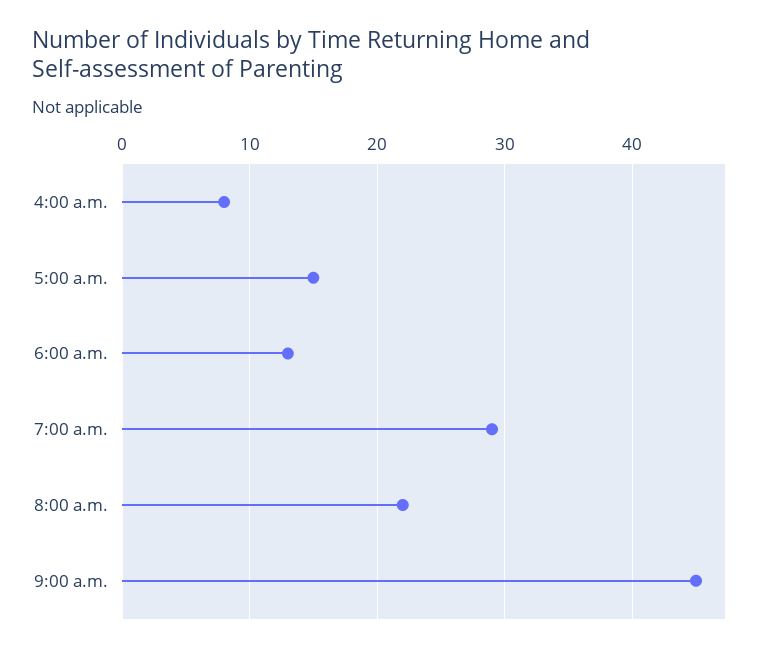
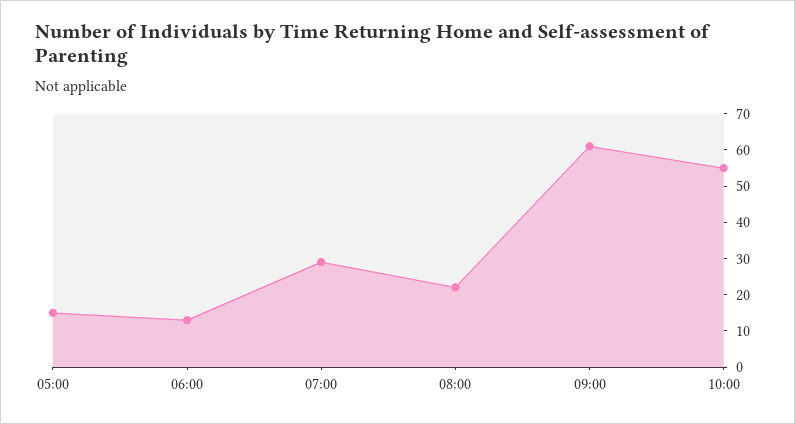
4:00 a.m.: 8 -> none
9:00 a.m.: 45 -> 60
10:00: none -> 55

